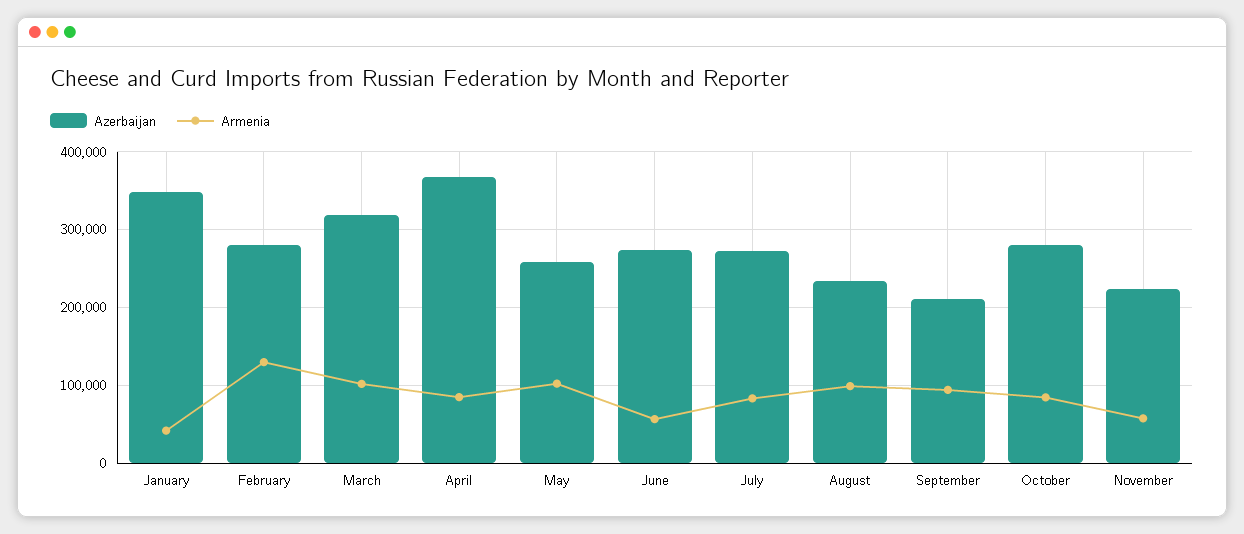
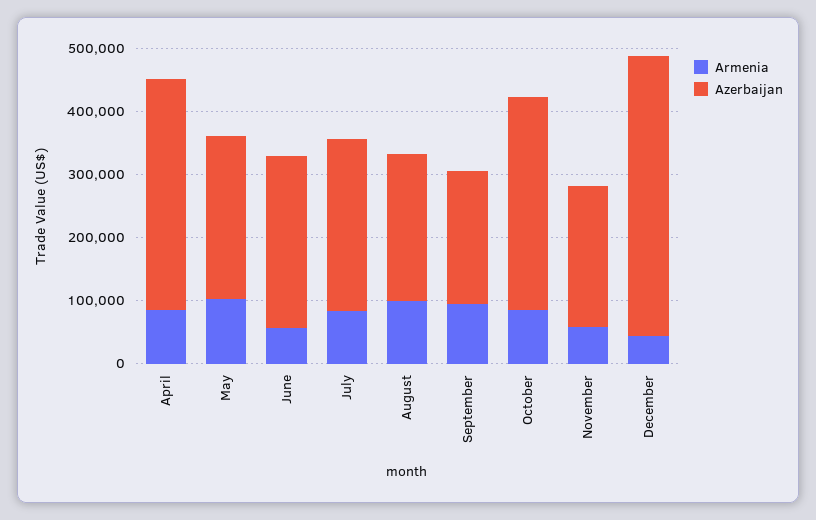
Azerbaijan, January: 350000 -> none
Armenia, January: 40000 -> none
Azerbaijan, February: 280000 -> none
Armenia, February: 130000 -> none
Azerbaijan, March: 320000 -> none
Armenia, March: 100000 -> none
Azerbaijan, October: 280000 -> 340000
Armenia, December: none -> 40000
Azerbaijan, December: none -> 440000

